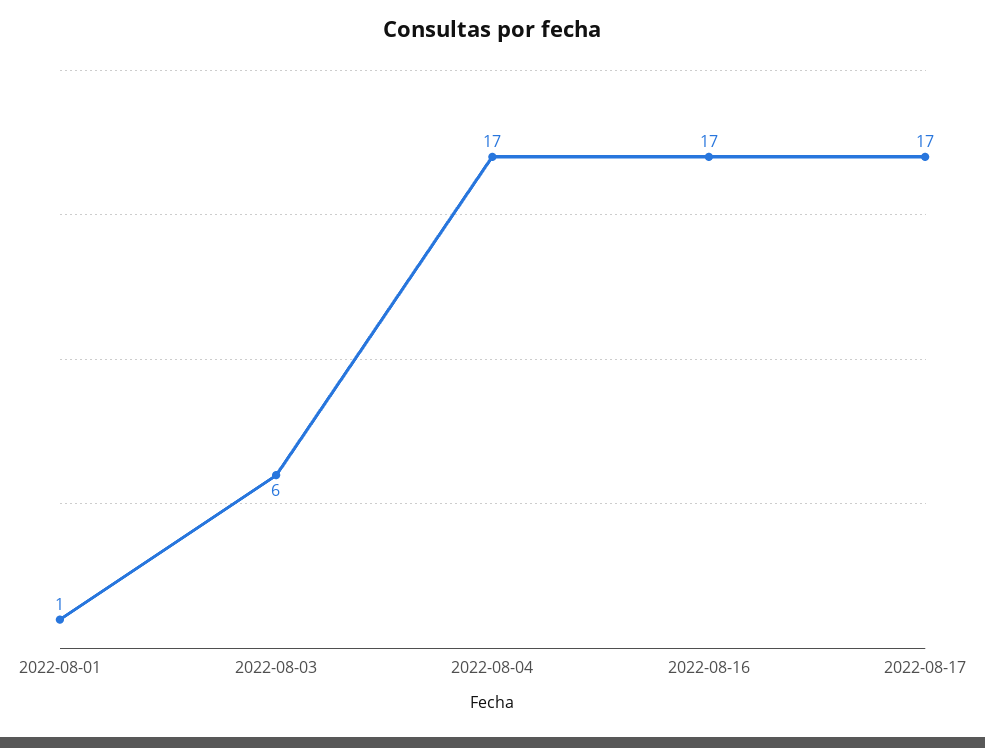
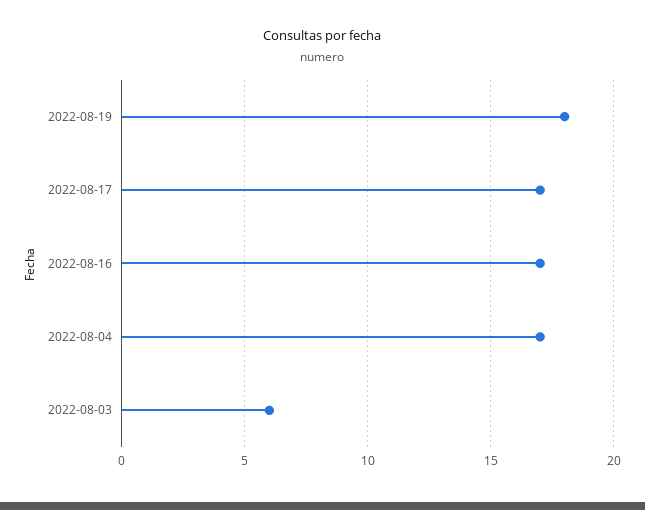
2022-08-01: 1 -> none
2022-08-19: none -> 18

